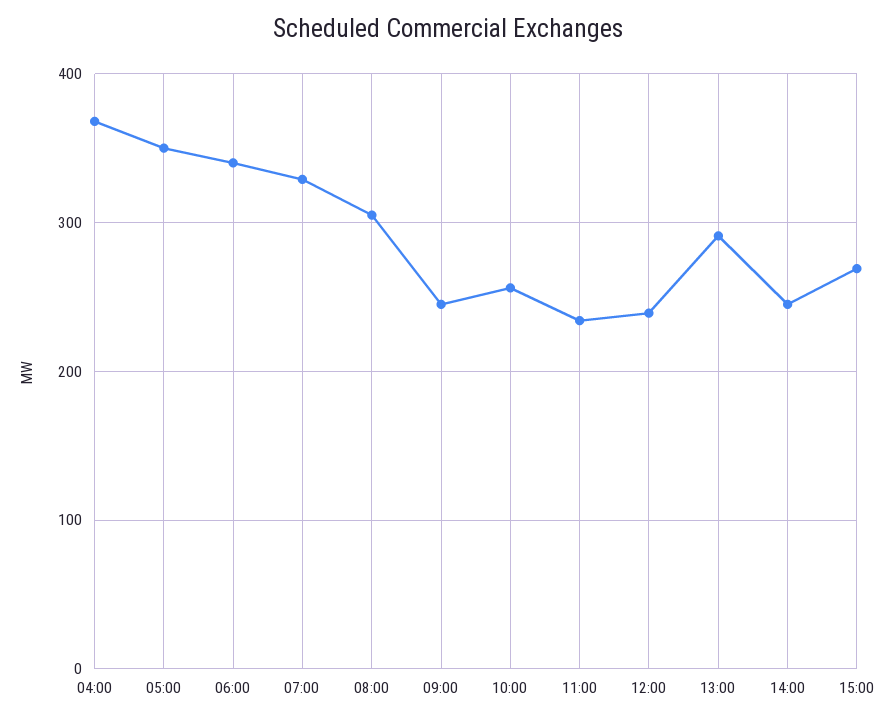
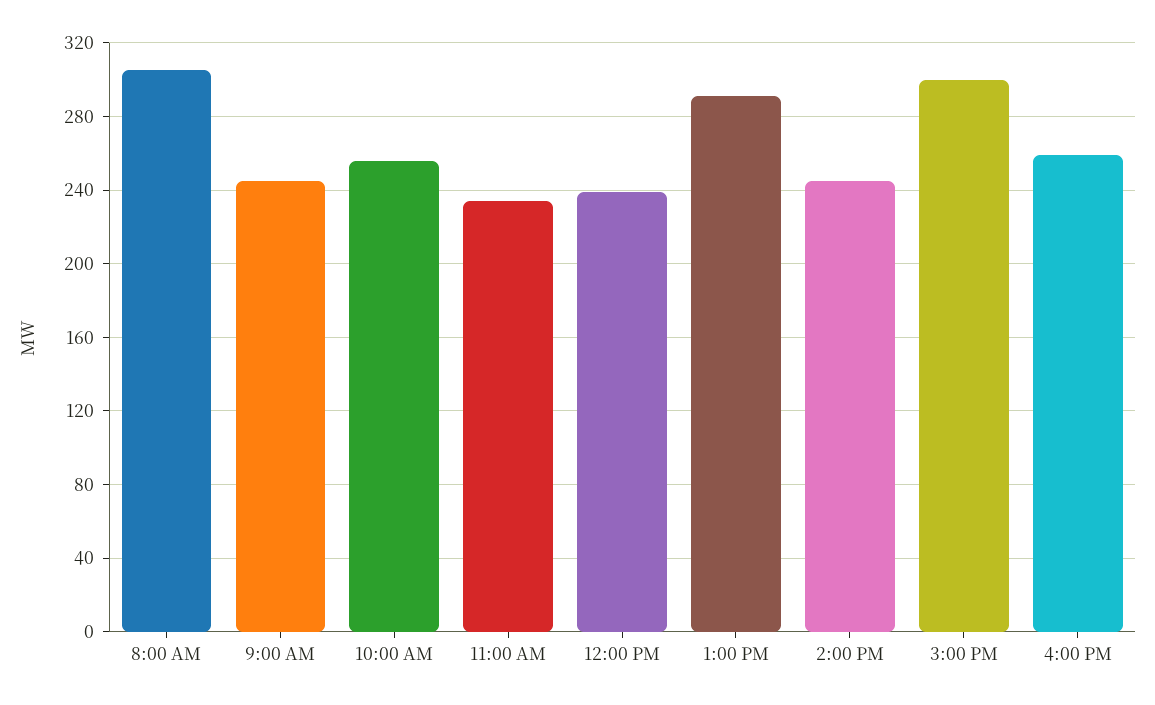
04:00: 370 -> none
05:00: 350 -> none
06:00: 340 -> none
07:00: 330 -> none
15:00: 270 -> 300
4:00 PM: none -> 260

